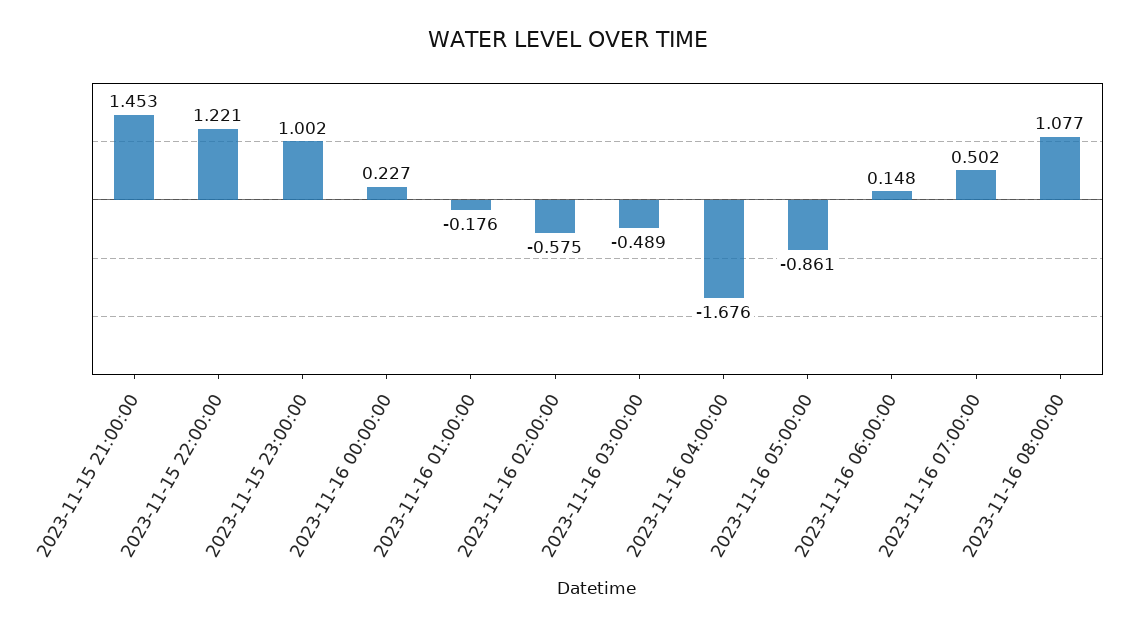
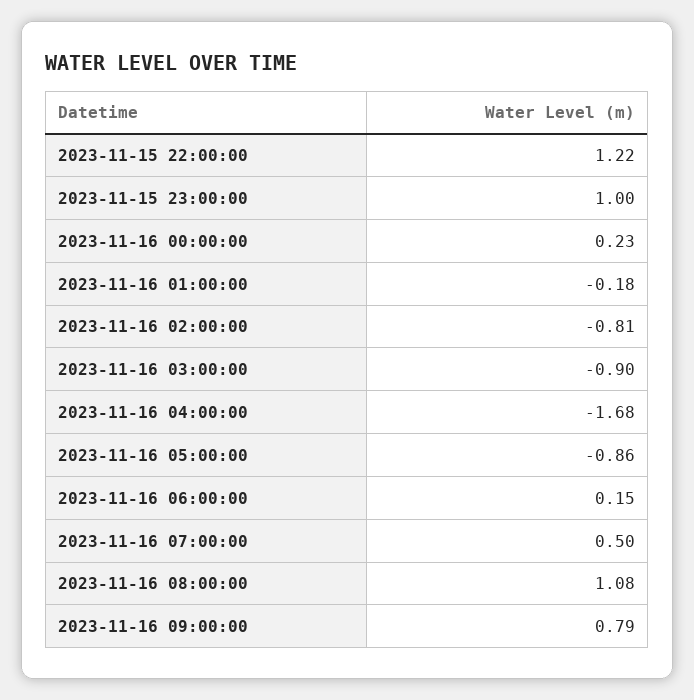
2023-11-15 21:00:00: 1.453 -> none
2023-11-16 02:00:00: -0.575 -> -0.81
2023-11-16 03:00:00: -0.489 -> -0.9
2023-11-16 09:00:00: none -> 0.79

